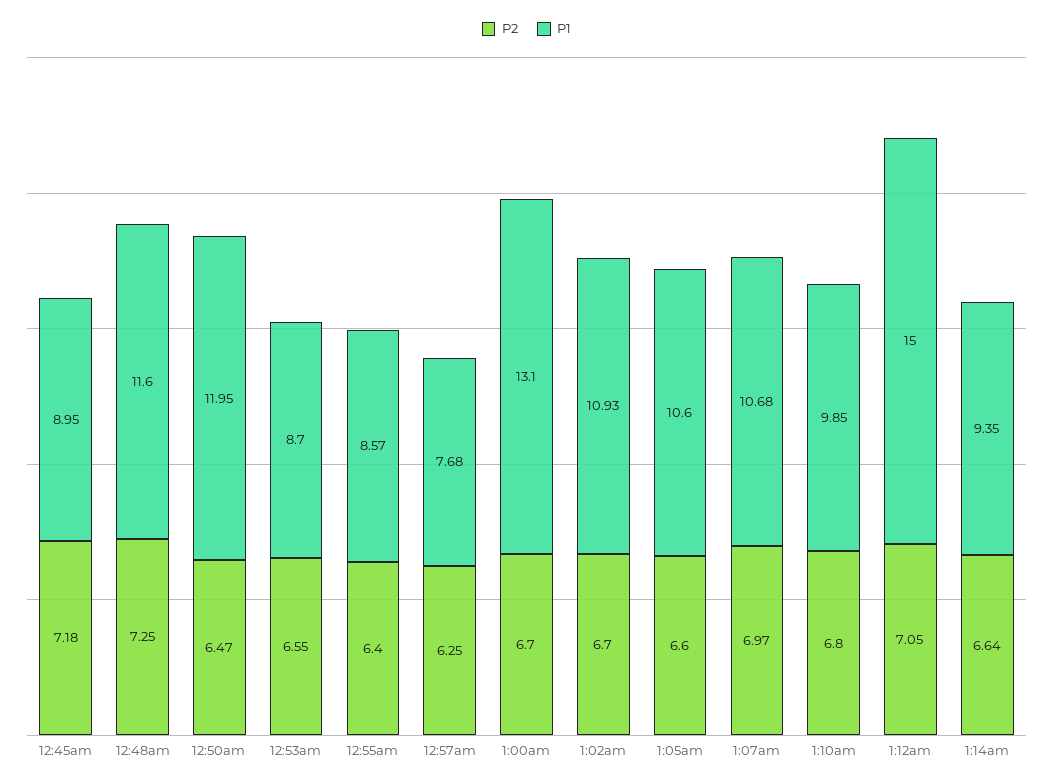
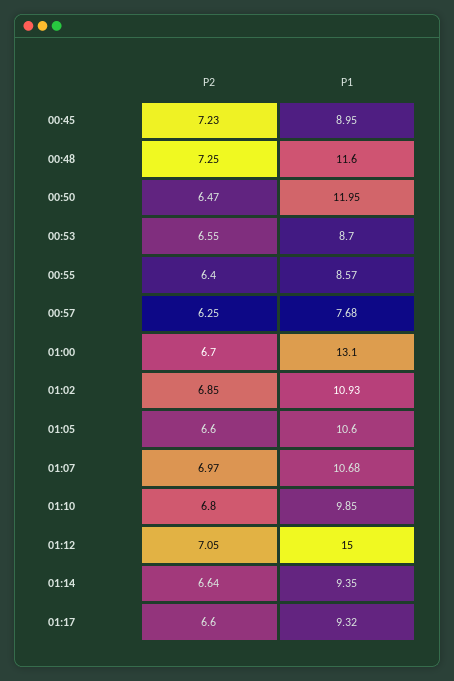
P2, 12:45am: 7.18 -> 7.23
P2, 1:02am: 6.7 -> 6.85
P2, 01:17: none -> 6.6
P1, 01:17: none -> 9.32

